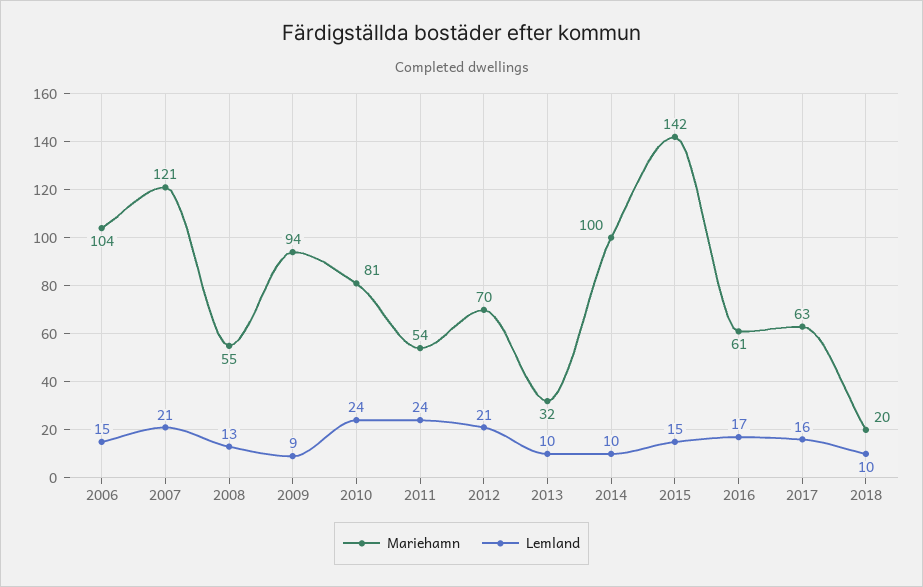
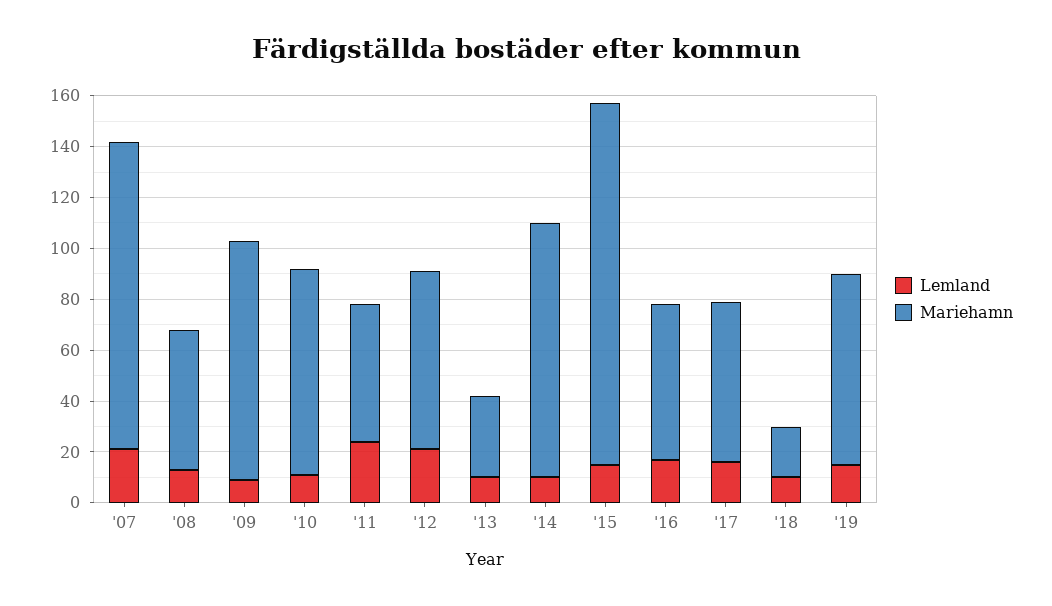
Mariehamn, 2006: 104 -> none
Lemland, 2006: 15 -> none
Lemland, 2010: 24 -> 10
Lemland, '19: none -> 15
Mariehamn, '19: none -> 75

